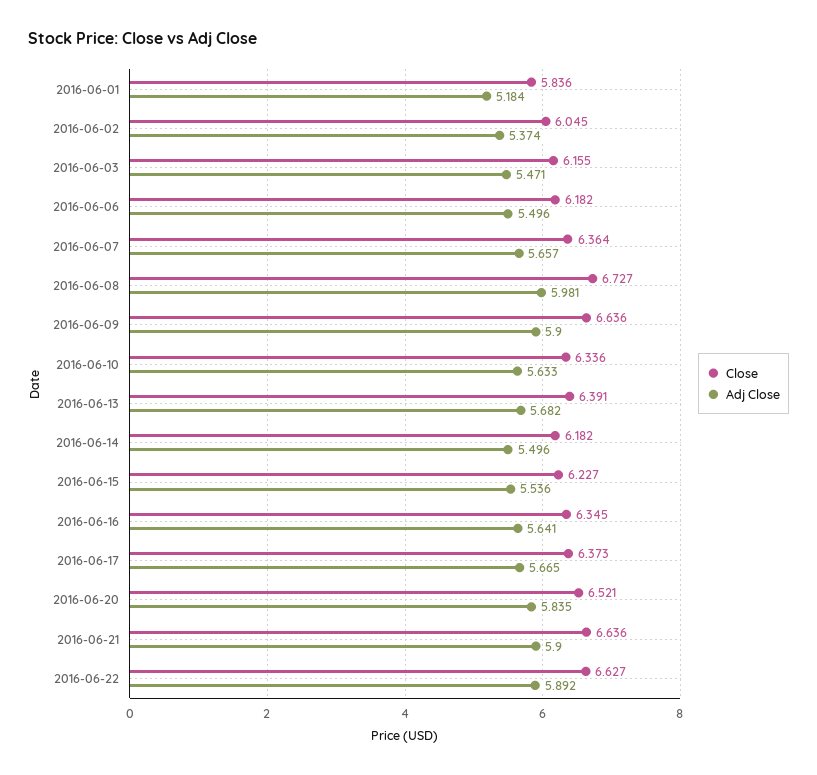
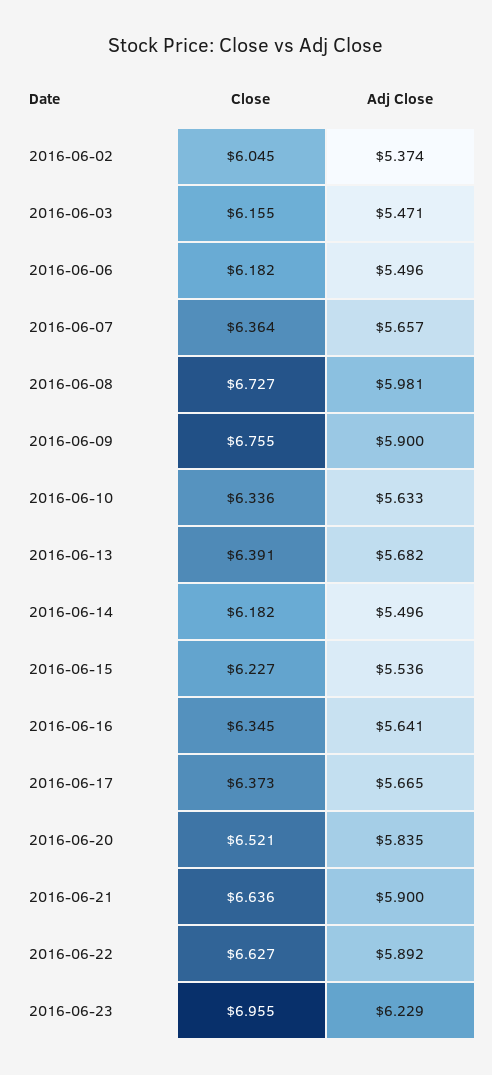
Close, 2016-06-01: 5.836 -> none
Adj Close, 2016-06-01: 5.184 -> none
Close, 2016-06-09: 6.636 -> 6.755
Close, 2016-06-23: none -> 6.955
Adj Close, 2016-06-23: none -> 6.229

